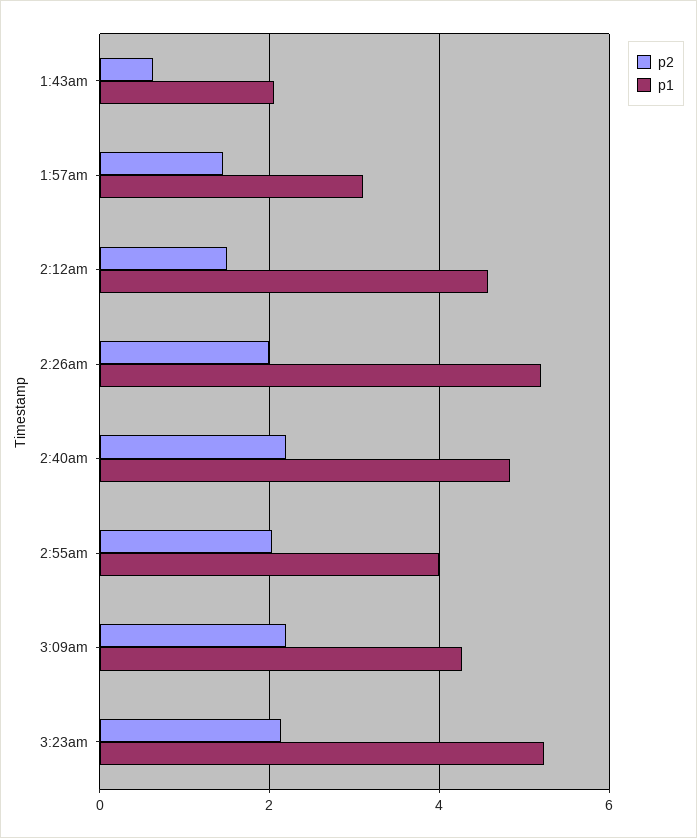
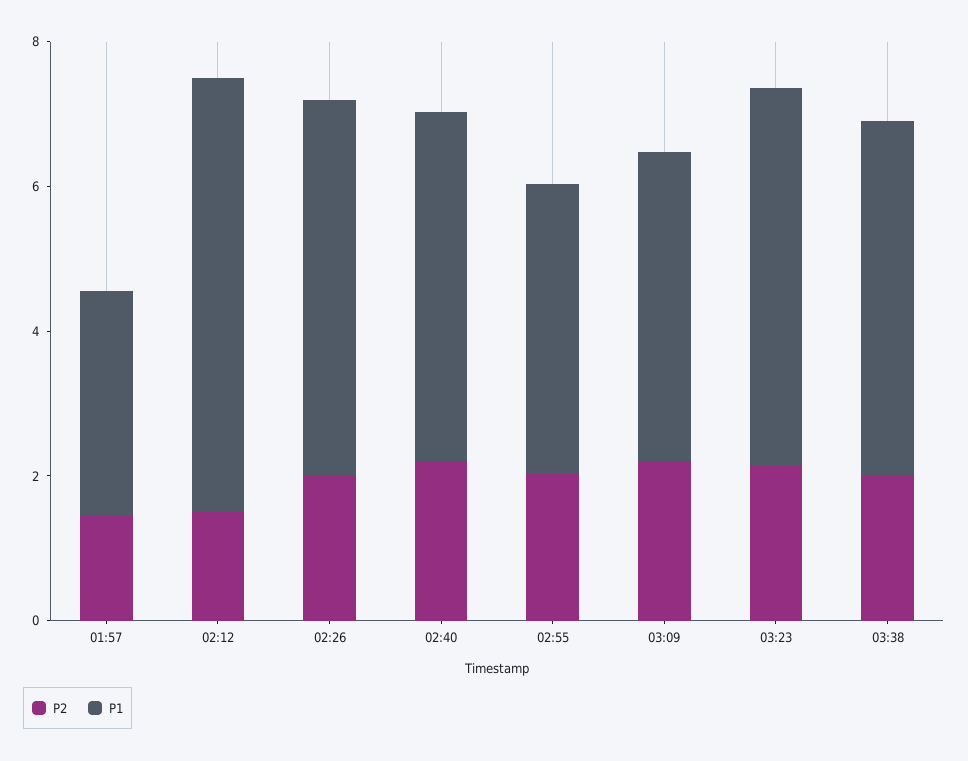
p2, 1:43am: 0.6 -> none
p1, 1:43am: 2 -> none
p1, 2:12am: 4.6 -> 6
p2, 03:38: none -> 2
p1, 03:38: none -> 5

